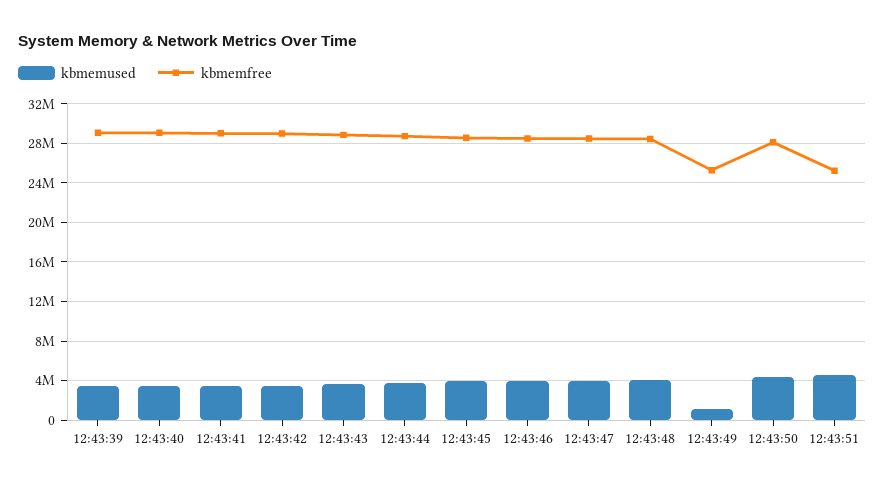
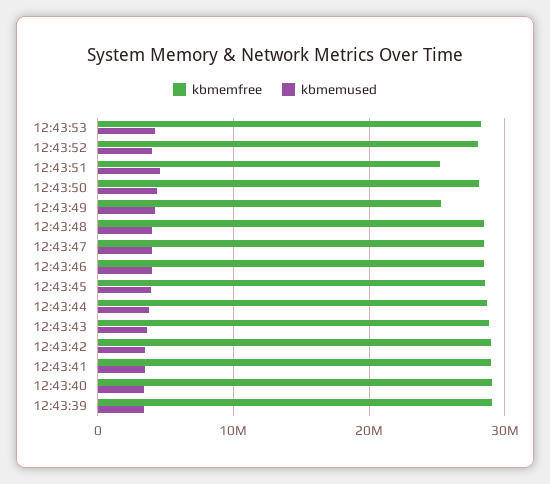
kbmemused, 12:43:49: 1000000 -> 4000000
kbmemfree, 12:43:53: none -> 28000000
kbmemused, 12:43:53: none -> 4000000
kbmemfree, 12:43:52: none -> 28000000
kbmemused, 12:43:52: none -> 4000000

